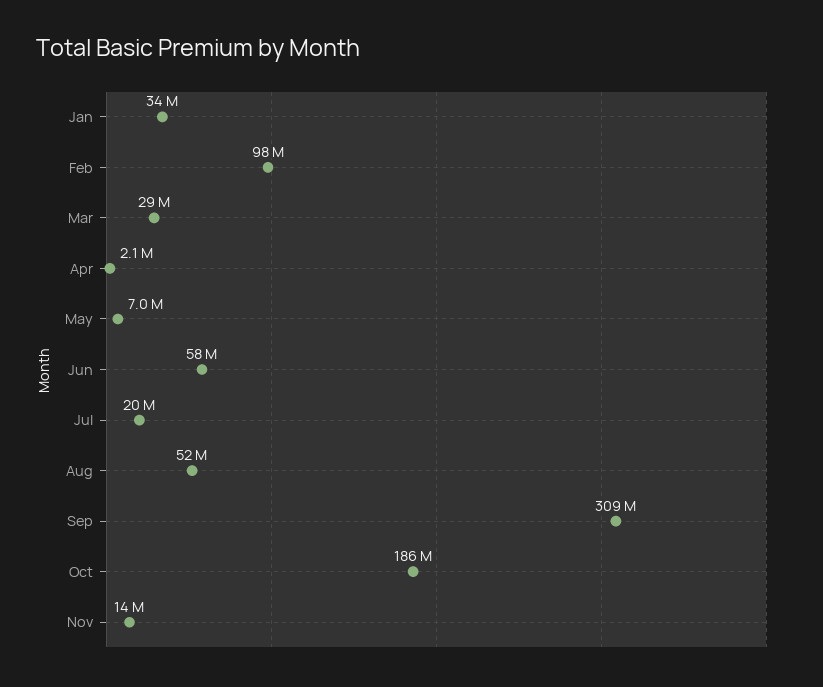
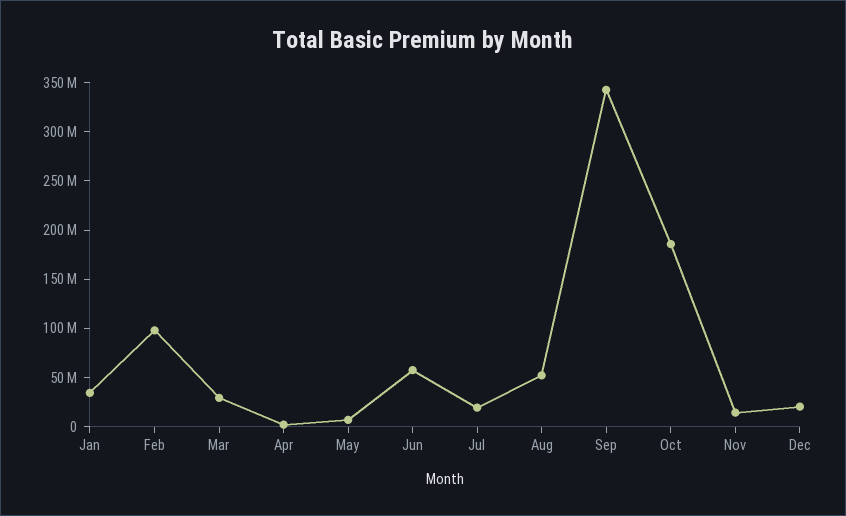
Sep: 309000000 -> 340000000
Dec: none -> 20000000

